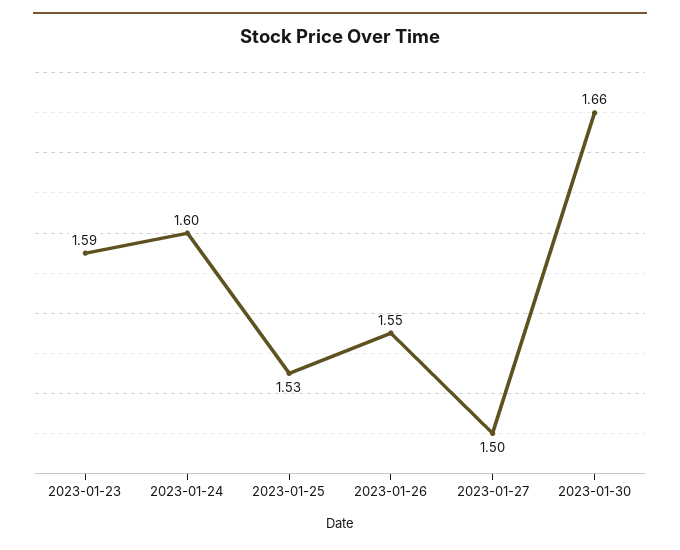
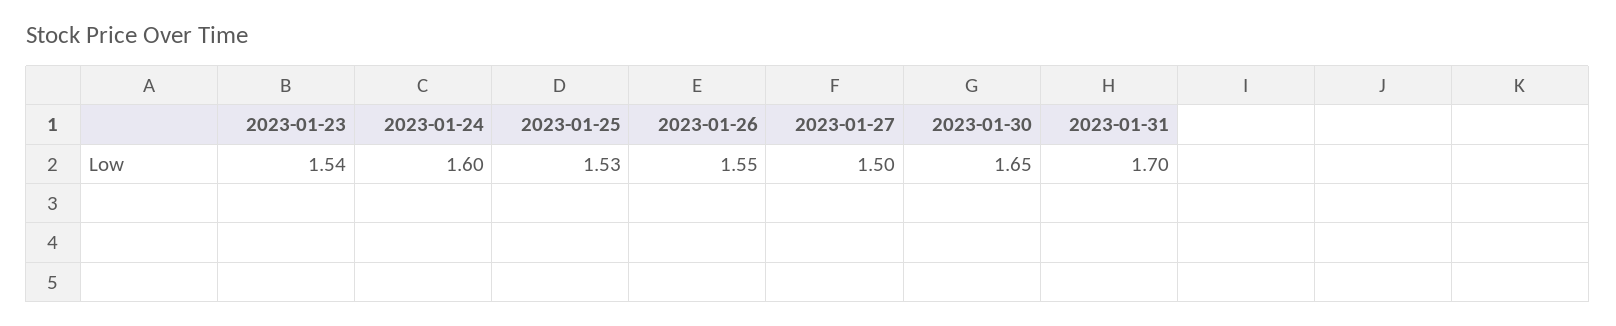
2023-01-23: 1.59 -> 1.54
2023-01-30: 1.66 -> 1.65
2023-01-31: none -> 1.7

